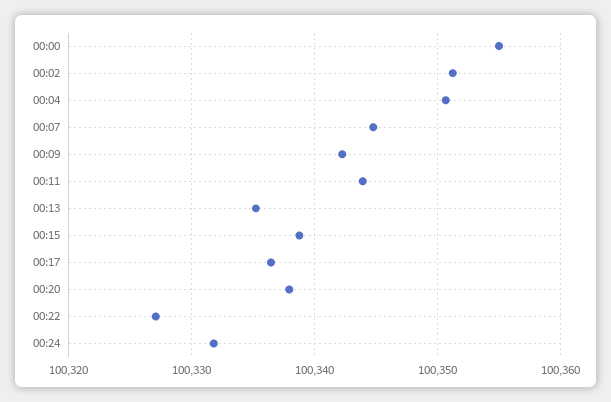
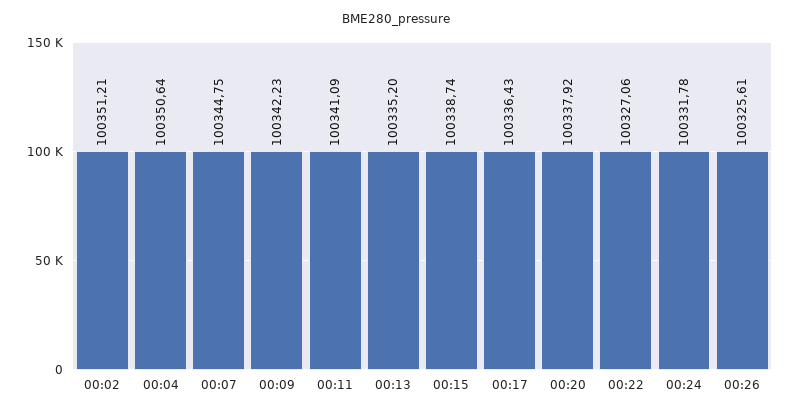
00:00: 100355 -> none
00:11: 100344 -> 100341.09
00:26: none -> 100325.61

